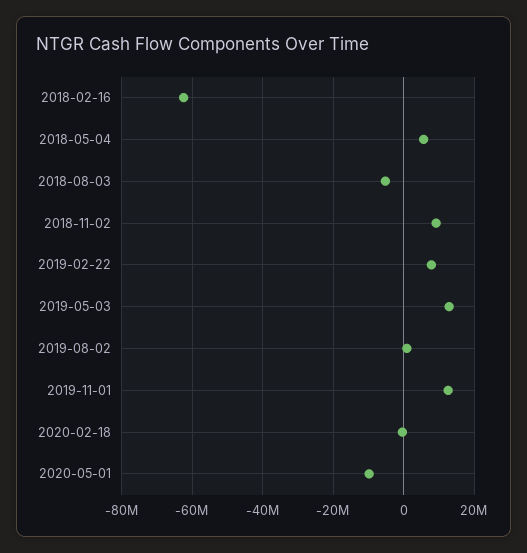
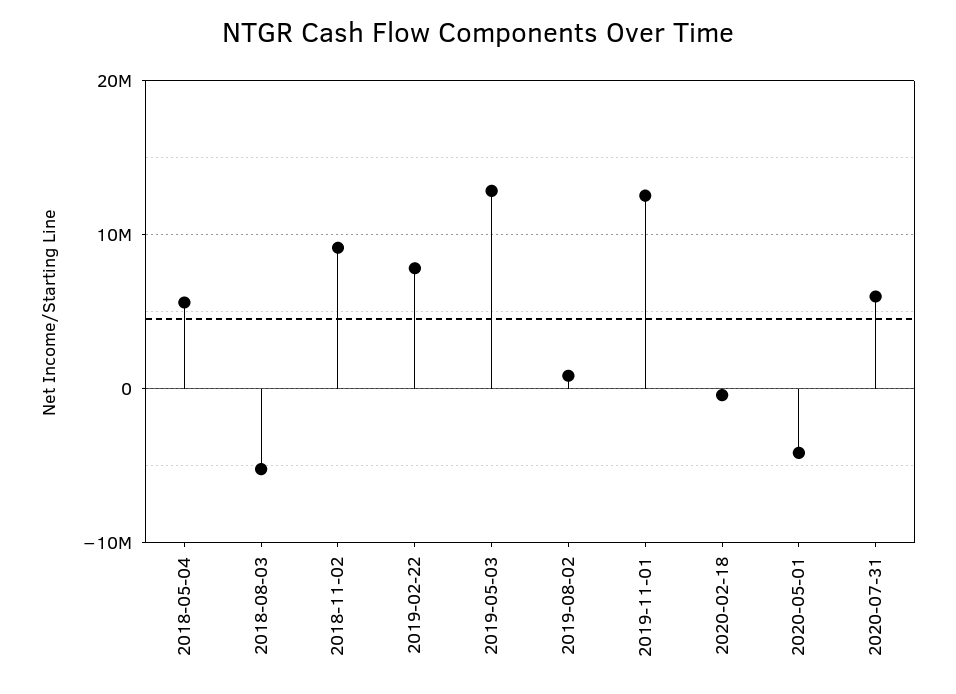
2018-02-16: -62000000 -> none
2020-05-01: -10000000 -> -4000000
2020-07-31: none -> 6000000

